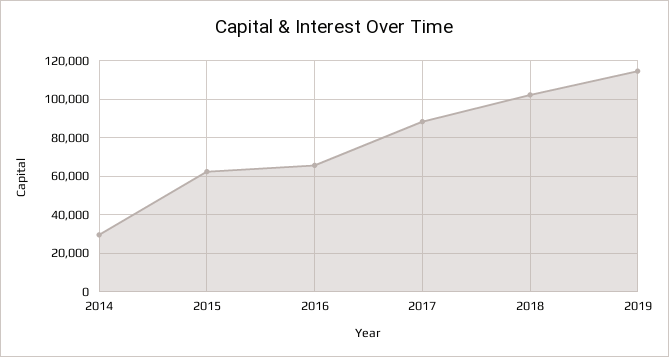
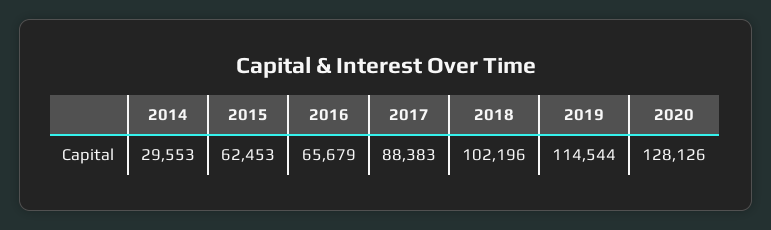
2020: none -> 128126

